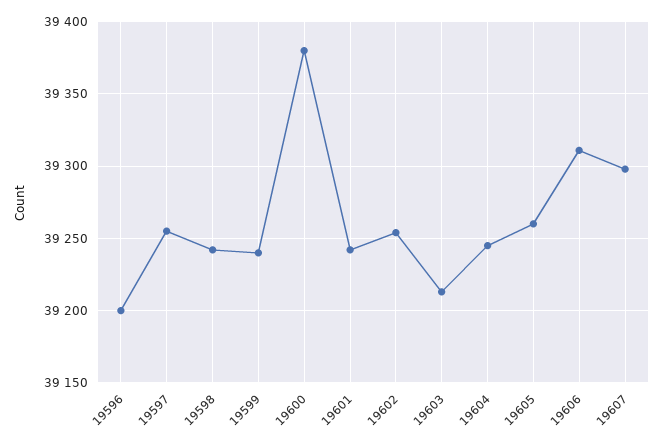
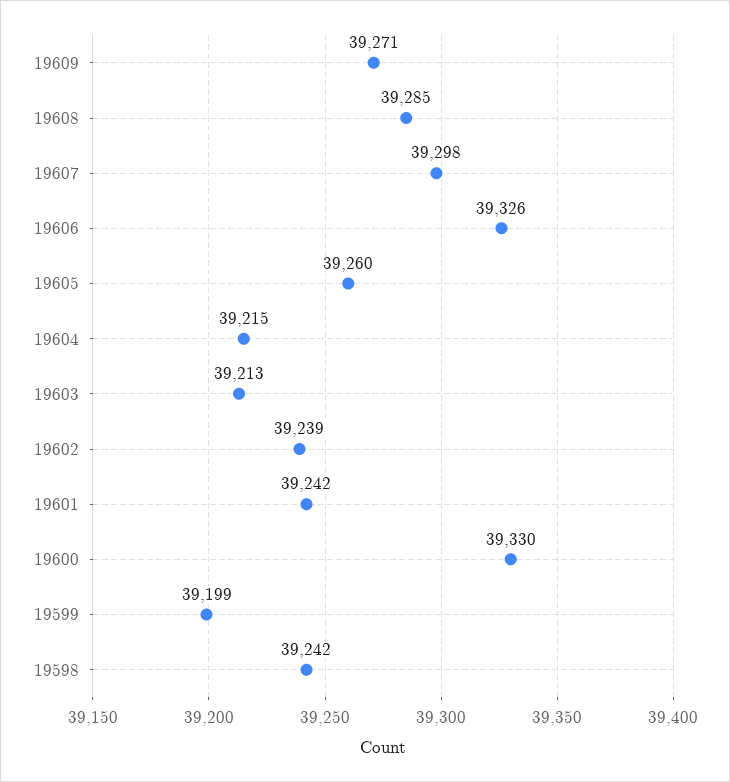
19596: 39200 -> none
19597: 39255 -> none
19599: 39240 -> 39199
19600: 39380 -> 39330
19602: 39255 -> 39239
19604: 39245 -> 39215
19606: 39310 -> 39326
19609: none -> 39271
19608: none -> 39285

